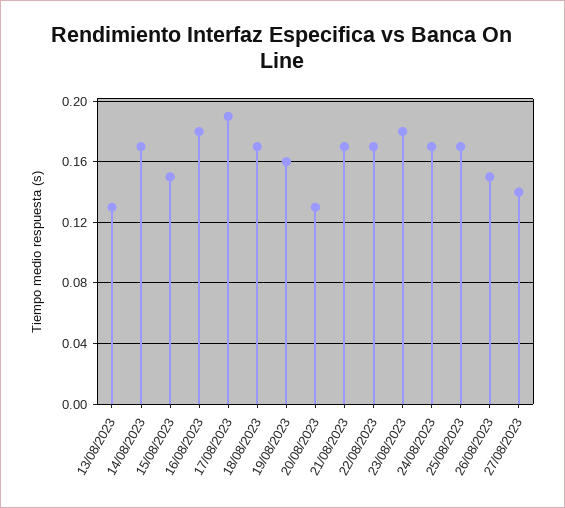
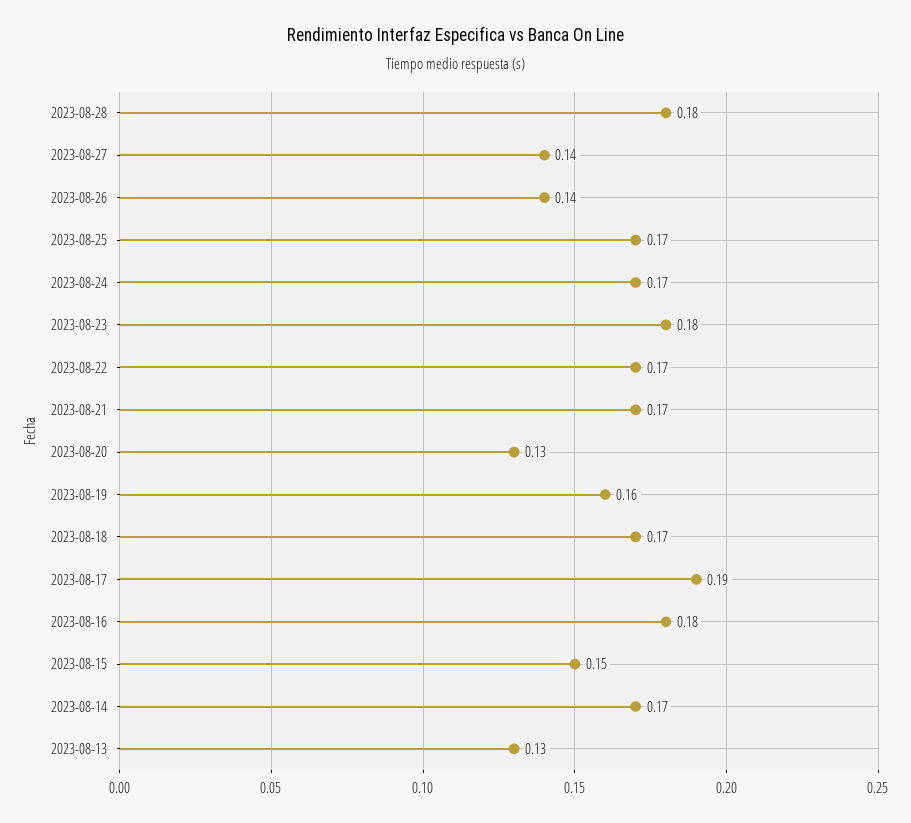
26/08/2023: 0.15 -> 0.14
2023-08-28: none -> 0.18

